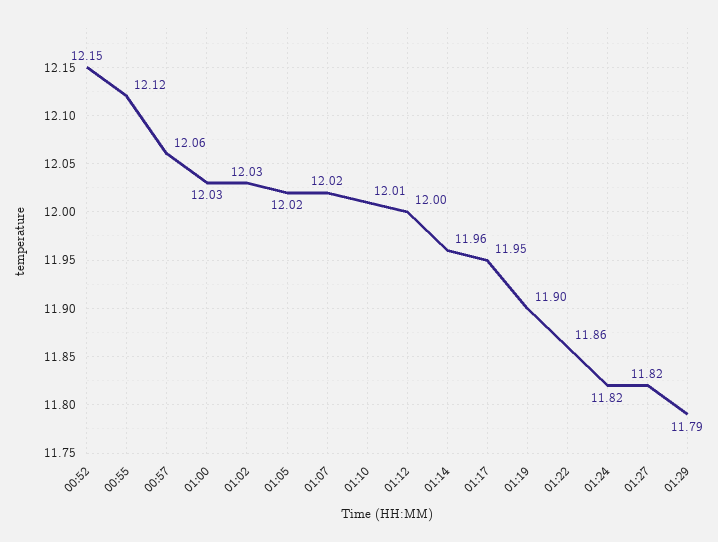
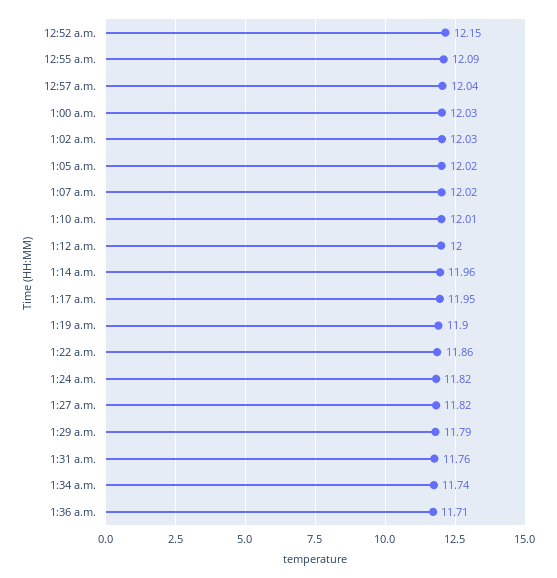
00:55: 12.12 -> 12.09
00:57: 12.06 -> 12.04
1:31 a.m.: none -> 11.76
1:34 a.m.: none -> 11.74
1:36 a.m.: none -> 11.71

